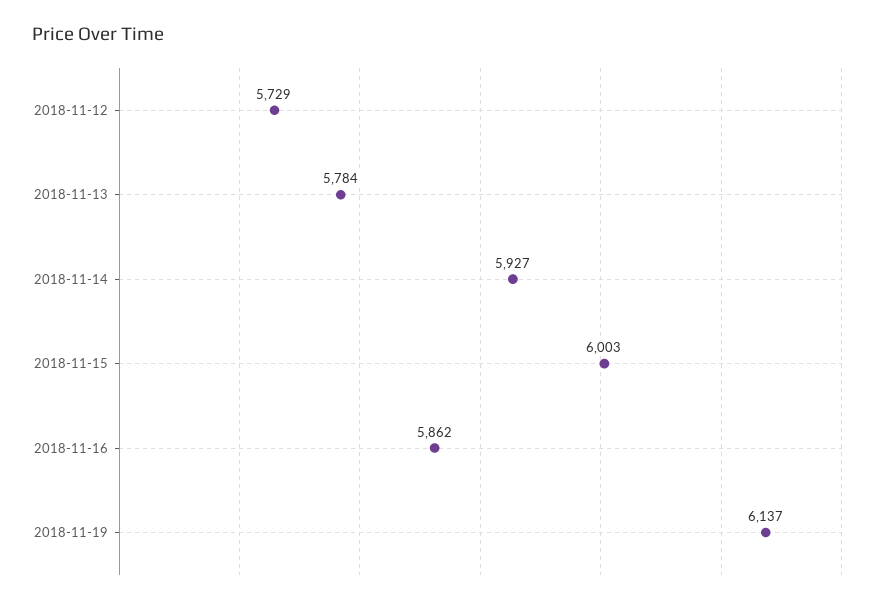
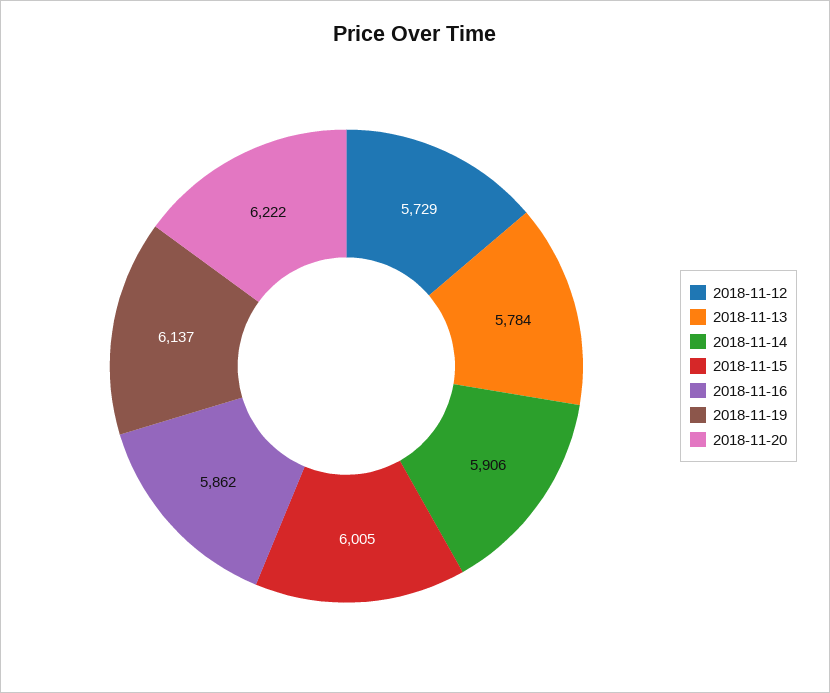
2018-11-14: 5927 -> 5906
2018-11-15: 6003 -> 6005
2018-11-20: none -> 6222

